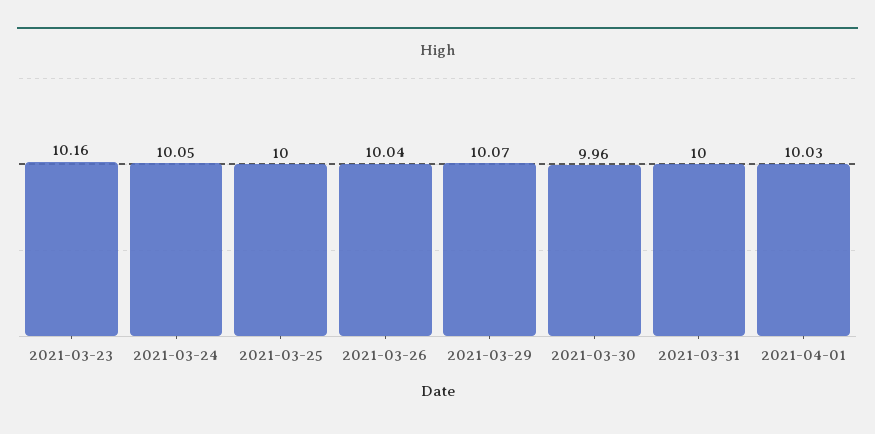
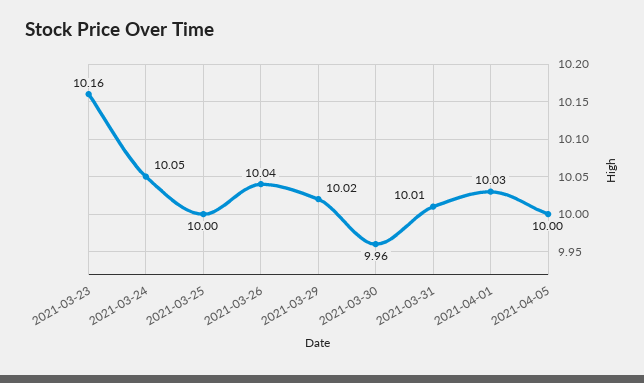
2021-03-29: 10.07 -> 10.02
2021-03-31: 10 -> 10.01
2021-04-05: none -> 10

